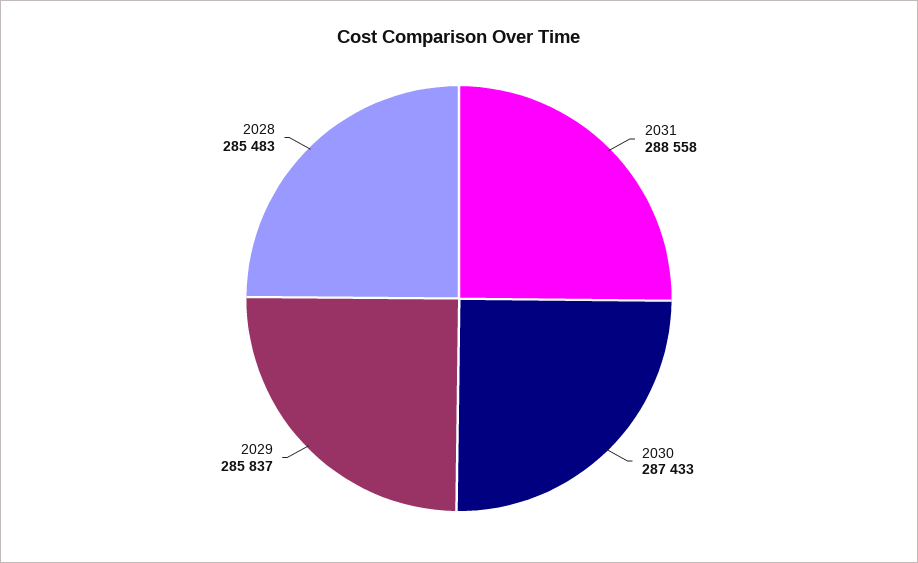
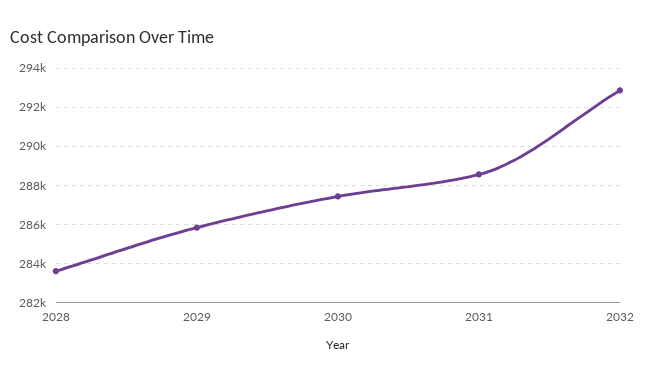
2028: 285483 -> 283500
2032: none -> 293000

